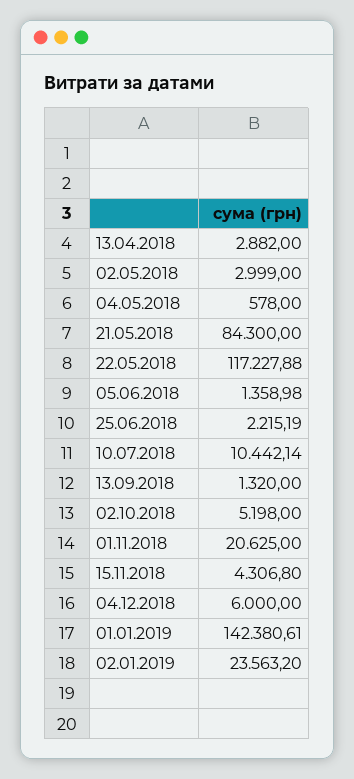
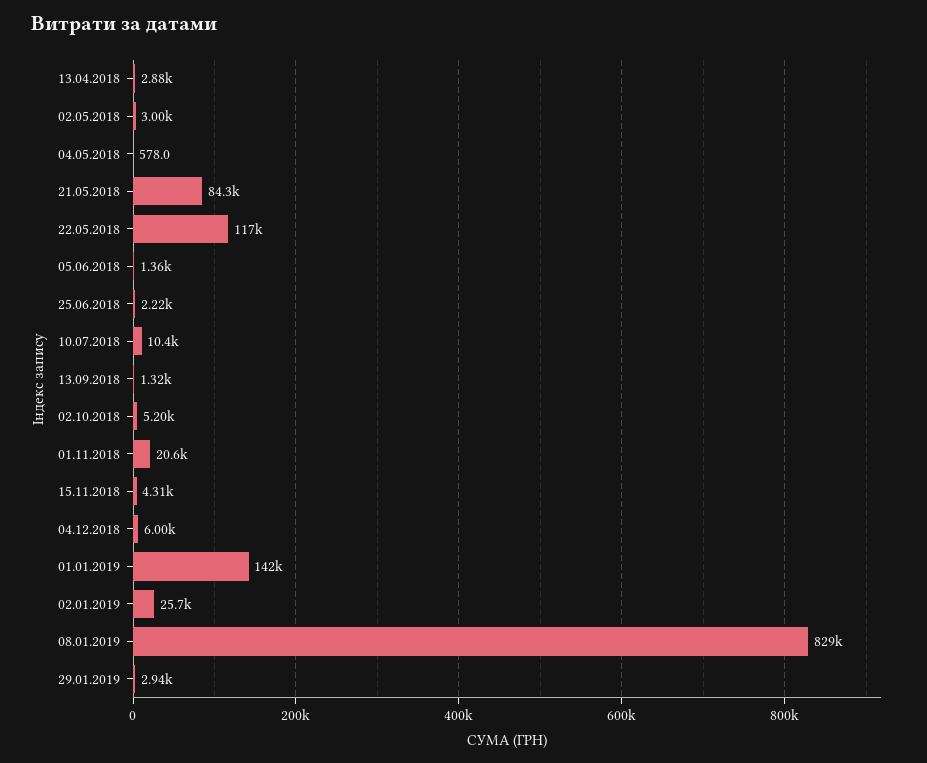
02.01.2019: 23563.2 -> 25700
08.01.2019: none -> 829000
29.01.2019: none -> 2940

